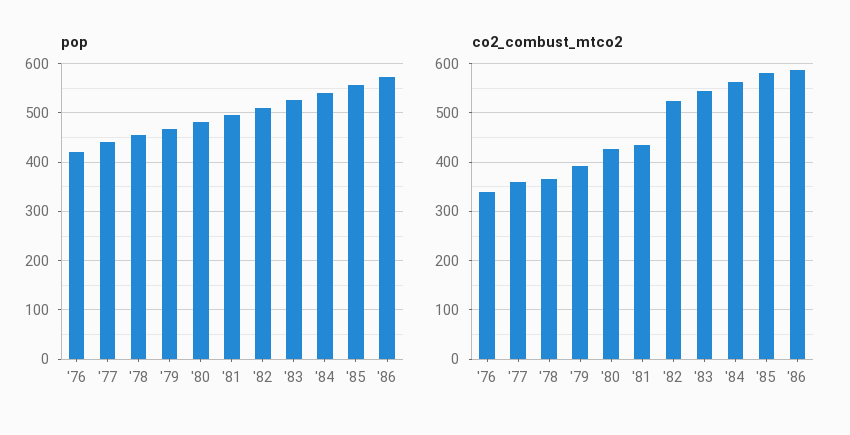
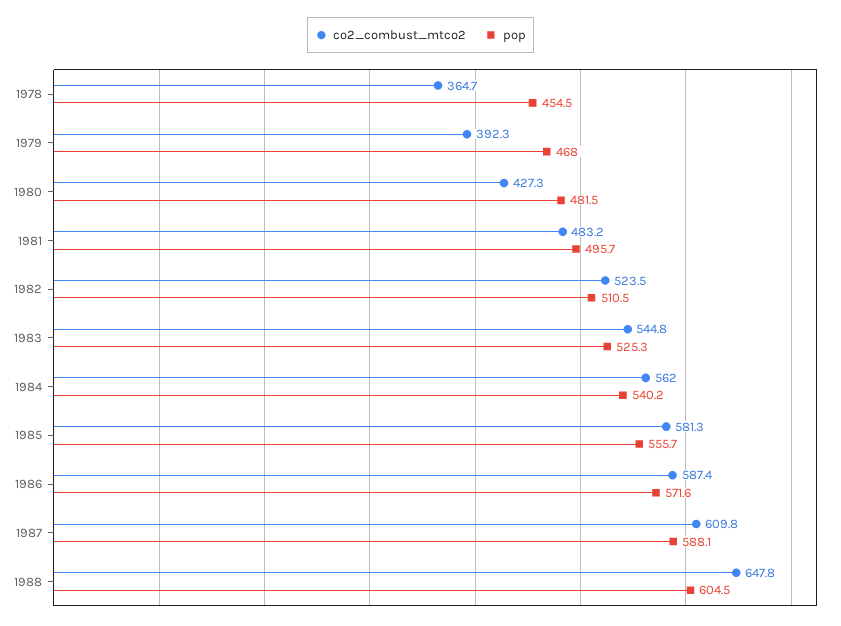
pop, '76: 420 -> none
pop, '77: 440 -> none
co2_combust_mtco2, '76: 340 -> none
co2_combust_mtco2, '77: 360 -> none
co2_combust_mtco2, '81: 440 -> 483.2
co2_combust_mtco2, 1987: none -> 609.8
pop, 1987: none -> 588.1
co2_combust_mtco2, 1988: none -> 647.8
pop, 1988: none -> 604.5

